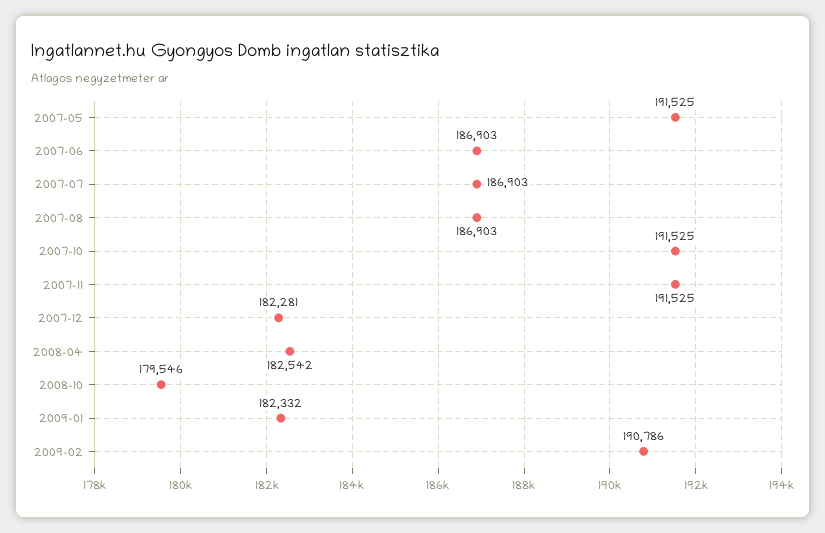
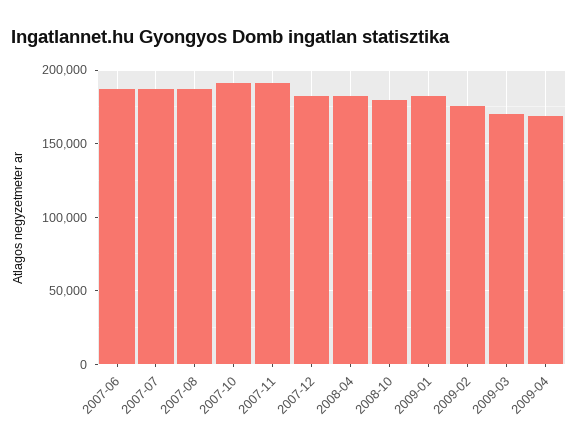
2007-05: 191525 -> none
2009-02: 190786 -> 175000
2009-03: none -> 170000
2009-04: none -> 170000

